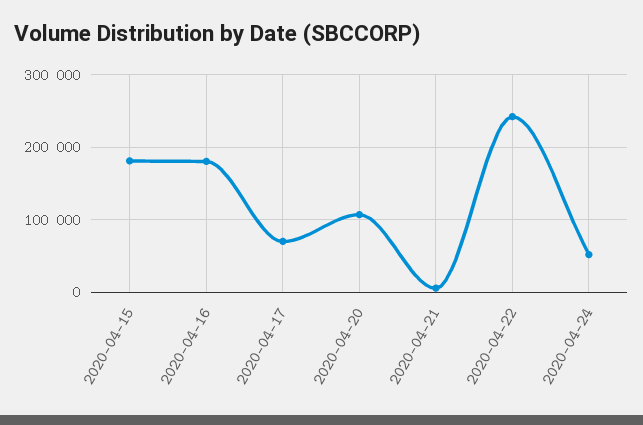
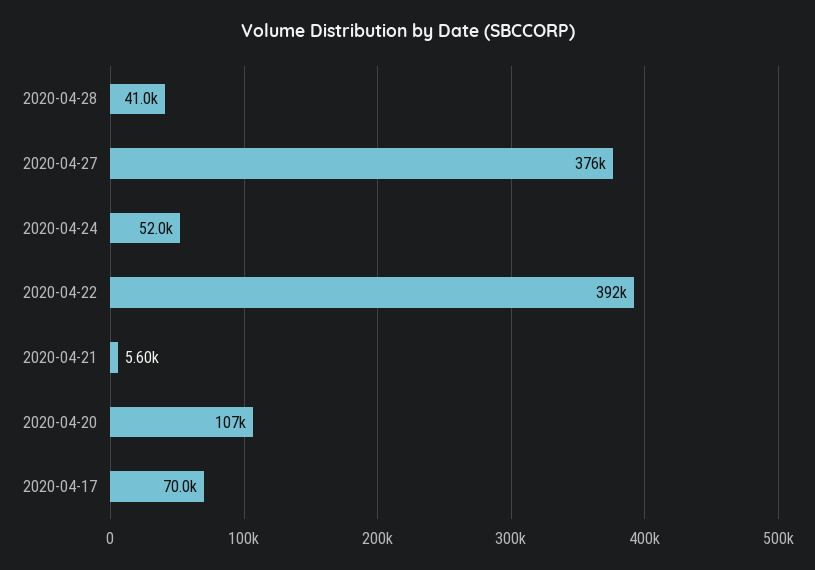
2020-04-15: 180000 -> none
2020-04-16: 180000 -> none
2020-04-22: 240000 -> 392000
2020-04-28: none -> 41000
2020-04-27: none -> 376000

